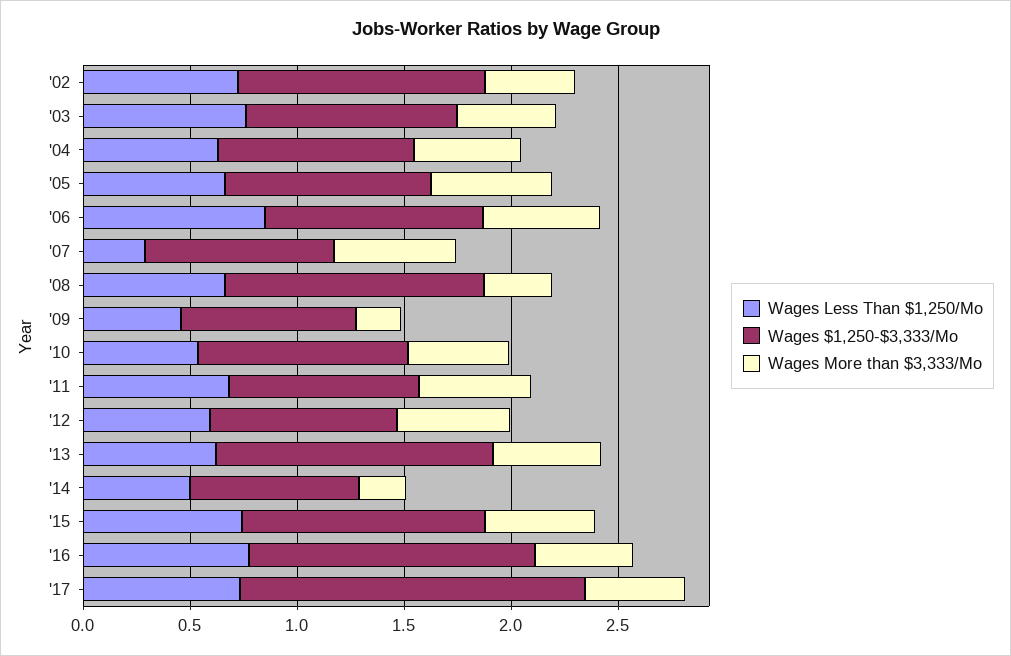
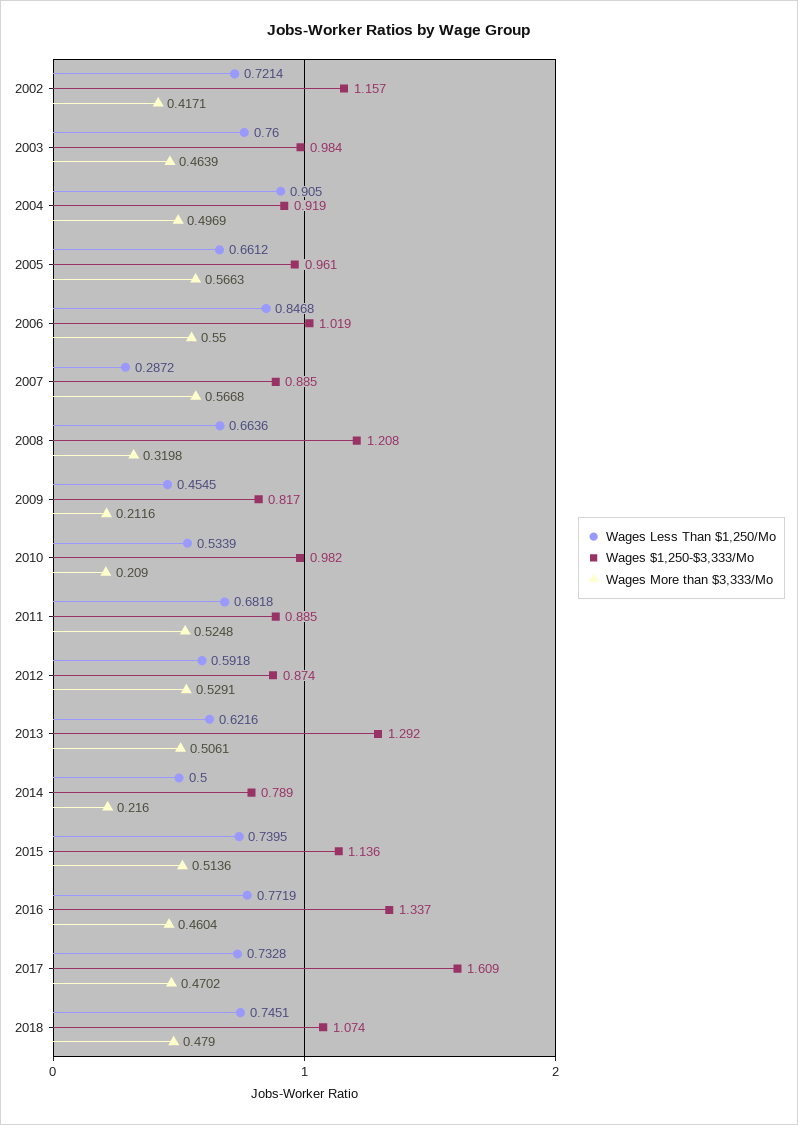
Wages Less Than $1,250/Mo, '04: 0.6 -> 0.905
Wages More than $3,333/Mo, '10: 0.5 -> 0.209
Wages Less Than $1,250/Mo, 2018: none -> 0.7451
Wages $1,250-$3,333/Mo, 2018: none -> 1.074
Wages More than $3,333/Mo, 2018: none -> 0.479

